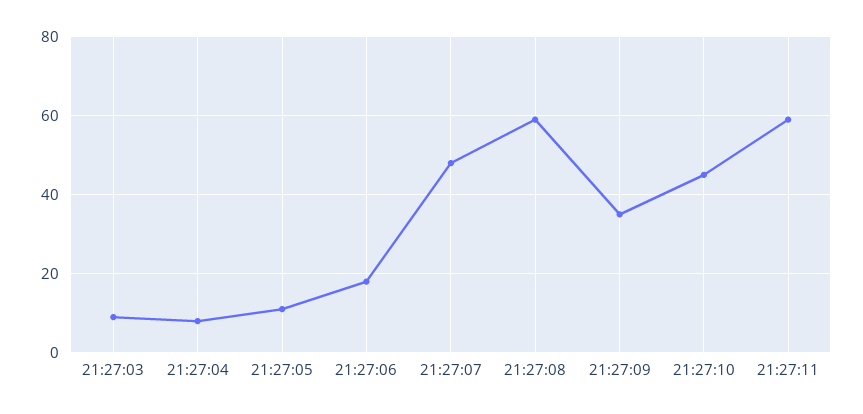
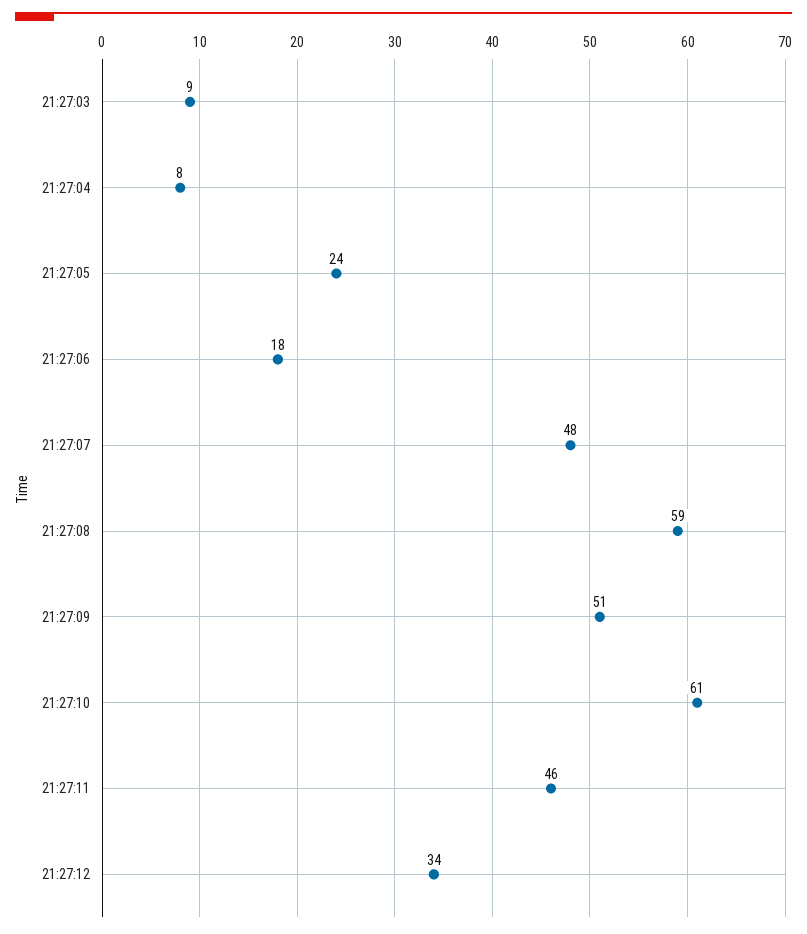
21:27:05: 10 -> 24
21:27:09: 35 -> 51
21:27:10: 45 -> 61
21:27:11: 60 -> 46
21:27:12: none -> 34

